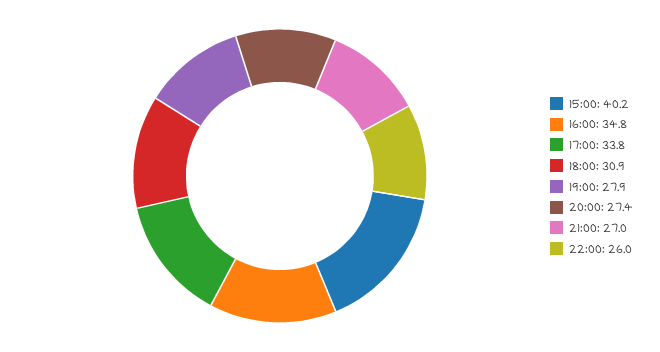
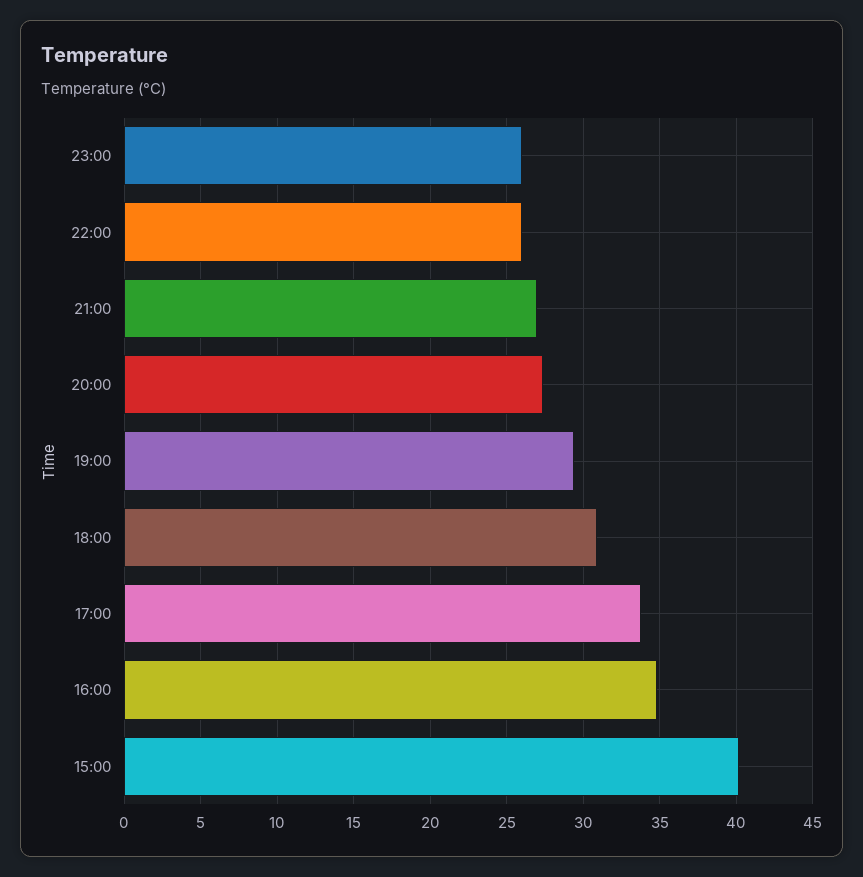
19:00: 27.9 -> 29.5
23:00: none -> 26

